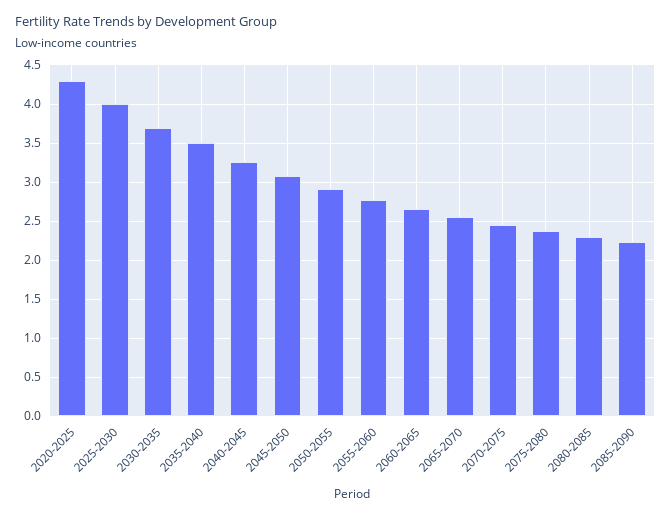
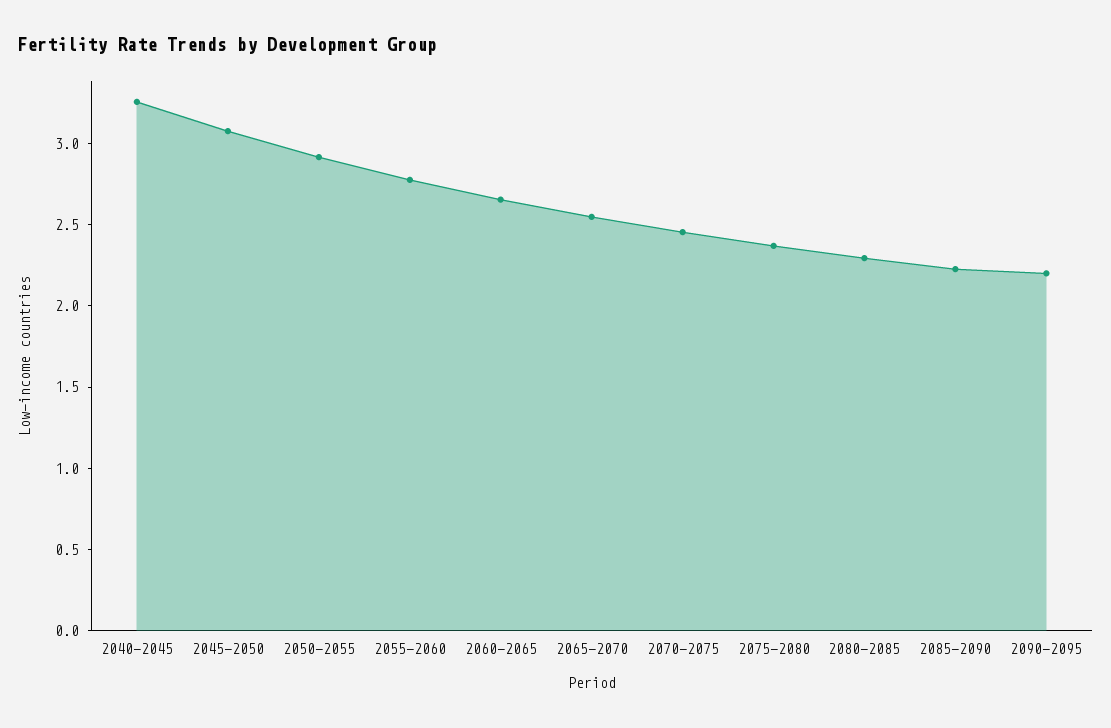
2020-2025: 4.3 -> none
2025-2030: 4 -> none
2030-2035: 3.7 -> none
2035-2040: 3.5 -> none
2090-2095: none -> 2.2

